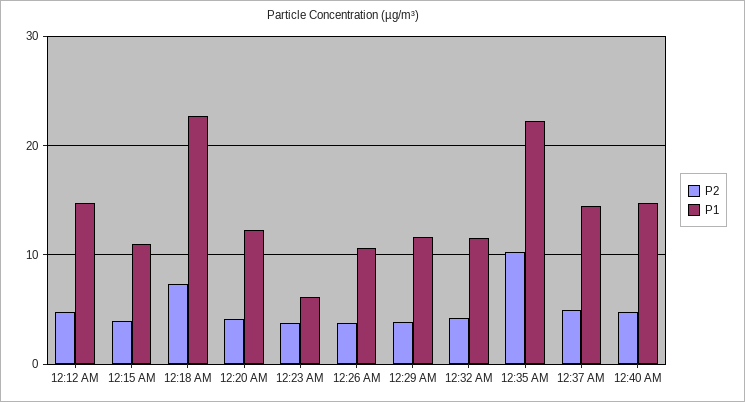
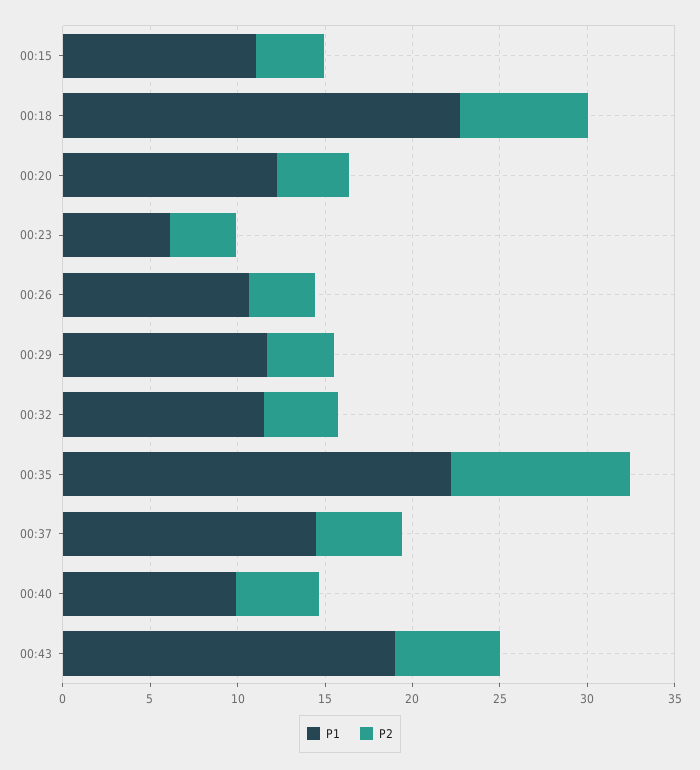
P2, 12:12 AM: 5 -> none
P1, 12:12 AM: 15 -> none
P1, 12:40 AM: 15 -> 10
P1, 00:43: none -> 19
P2, 00:43: none -> 6

